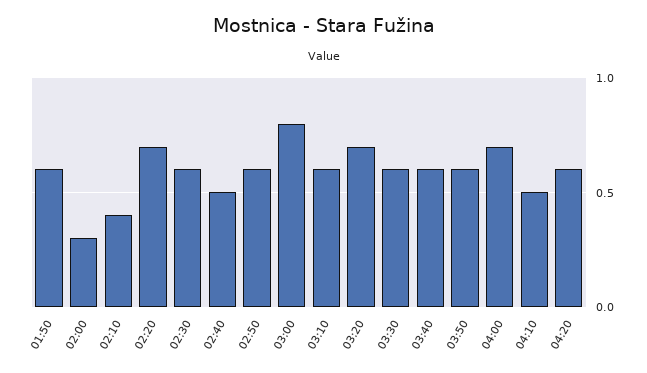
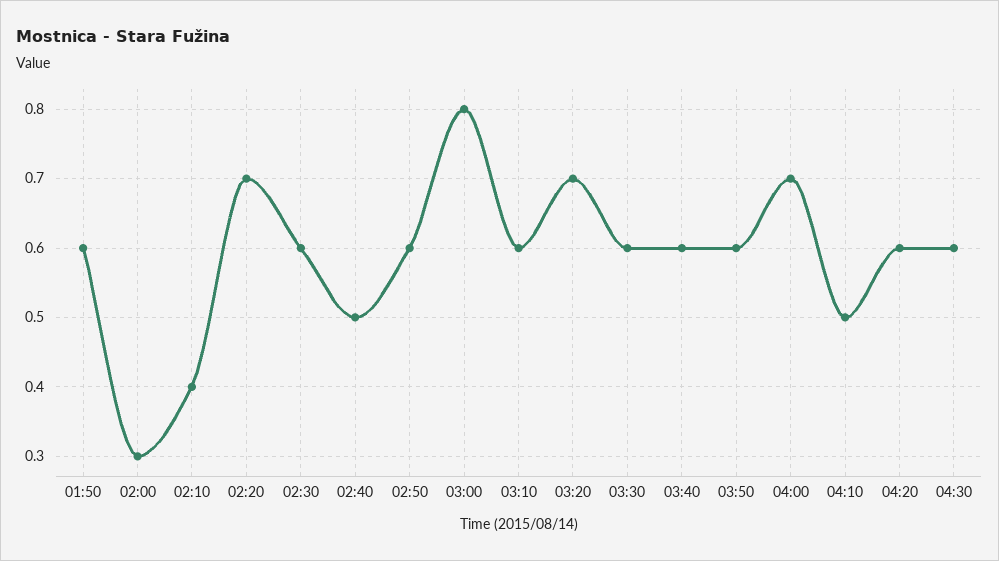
04:30: none -> 0.6

